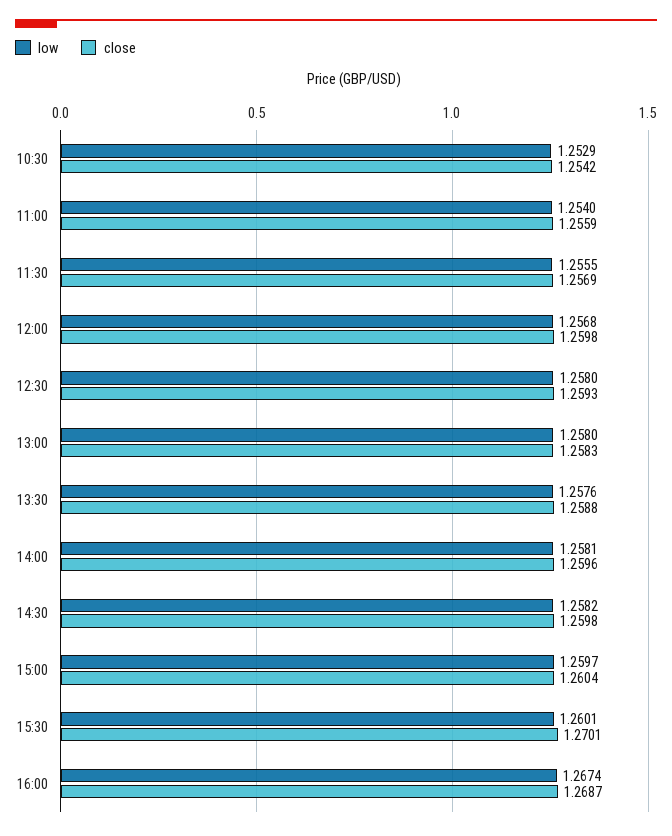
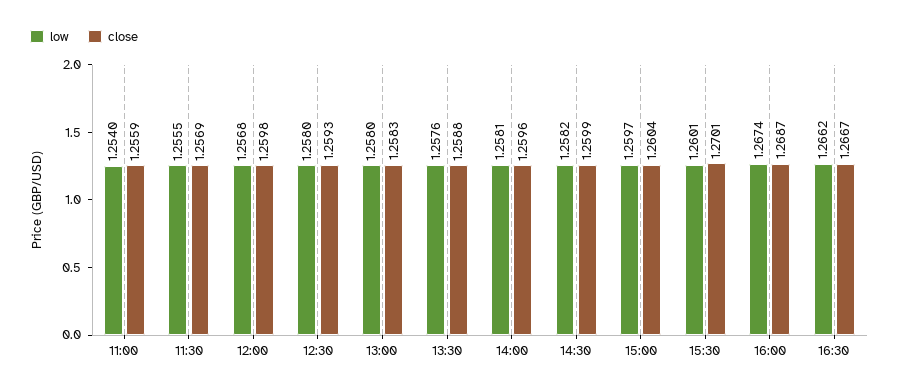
low, 10:30: 1.2529 -> none
close, 10:30: 1.2542 -> none
close, 14:30: 1.2598 -> 1.2599
low, 16:30: none -> 1.2662
close, 16:30: none -> 1.2667

